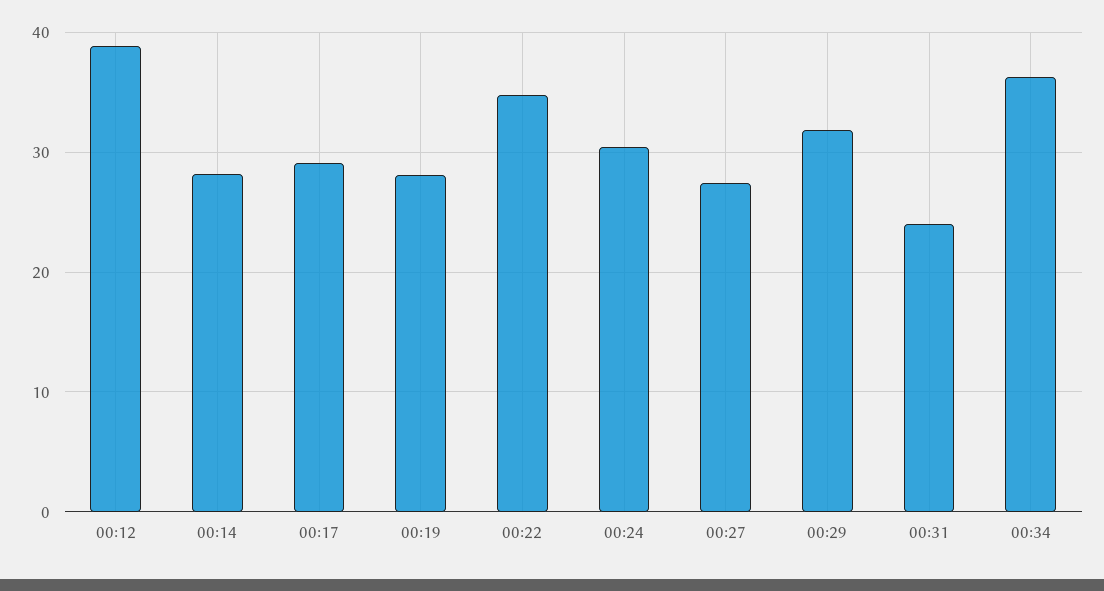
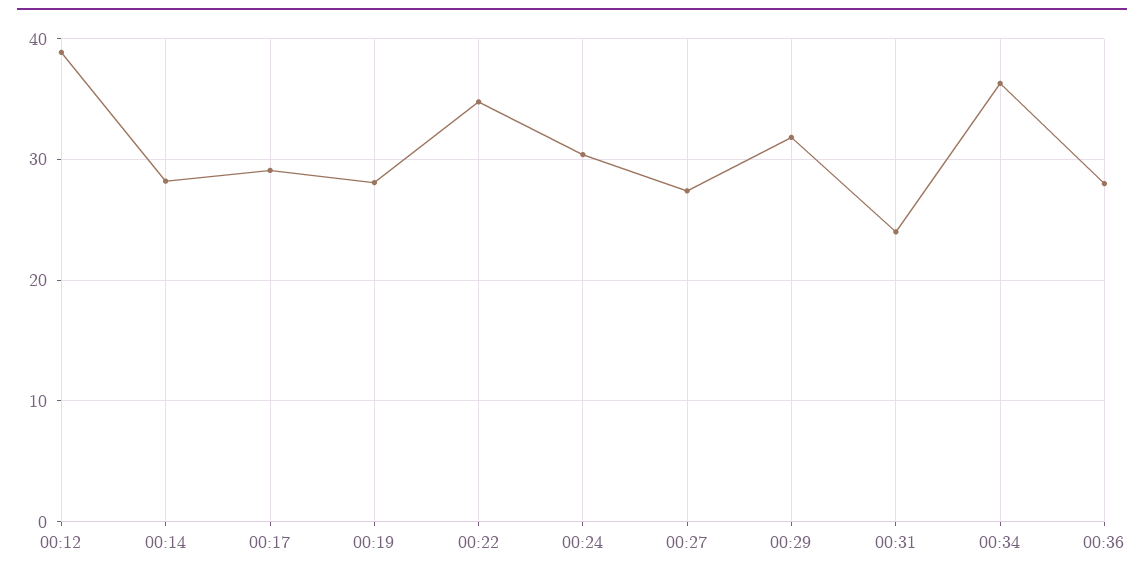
00:36: none -> 28

